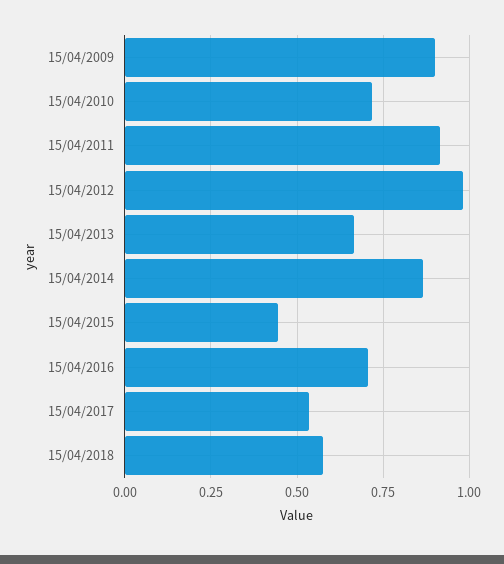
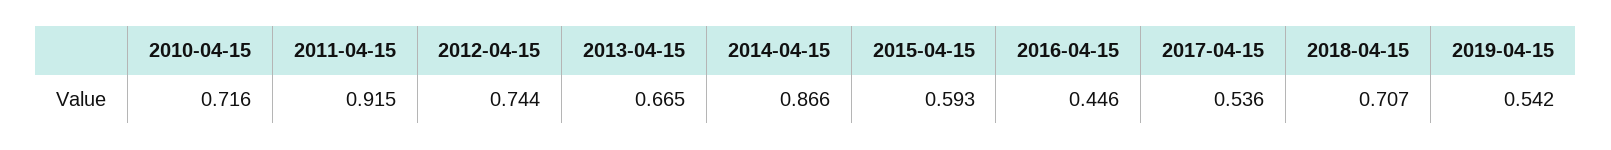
15/04/2009: 0.9 -> none
15/04/2012: 0.975 -> 0.744
15/04/2015: 0.45 -> 0.593
15/04/2016: 0.7 -> 0.446
15/04/2018: 0.575 -> 0.707
2019-04-15: none -> 0.542

